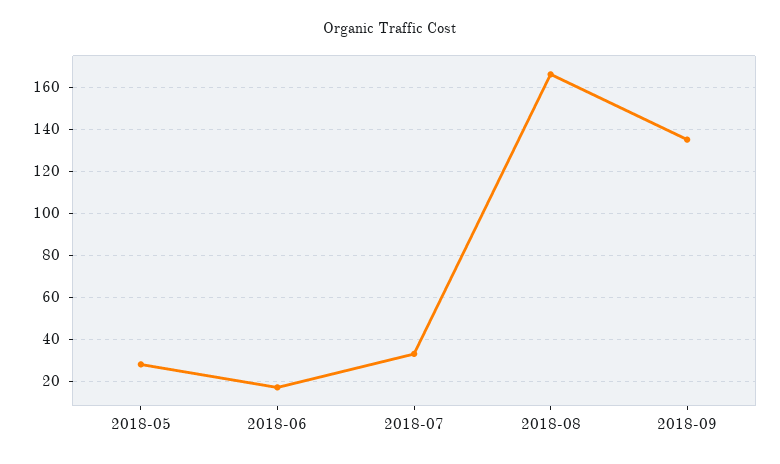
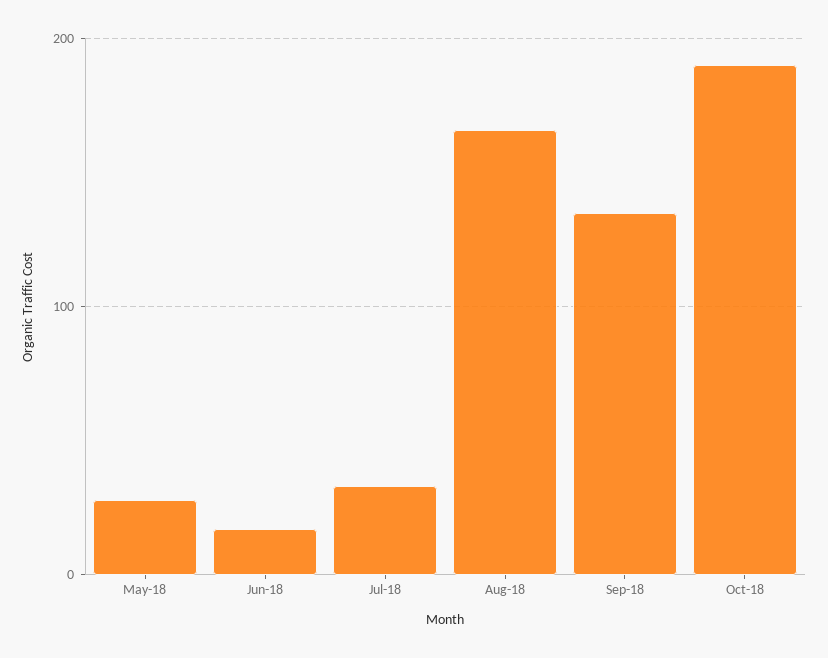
Oct-18: none -> 190

